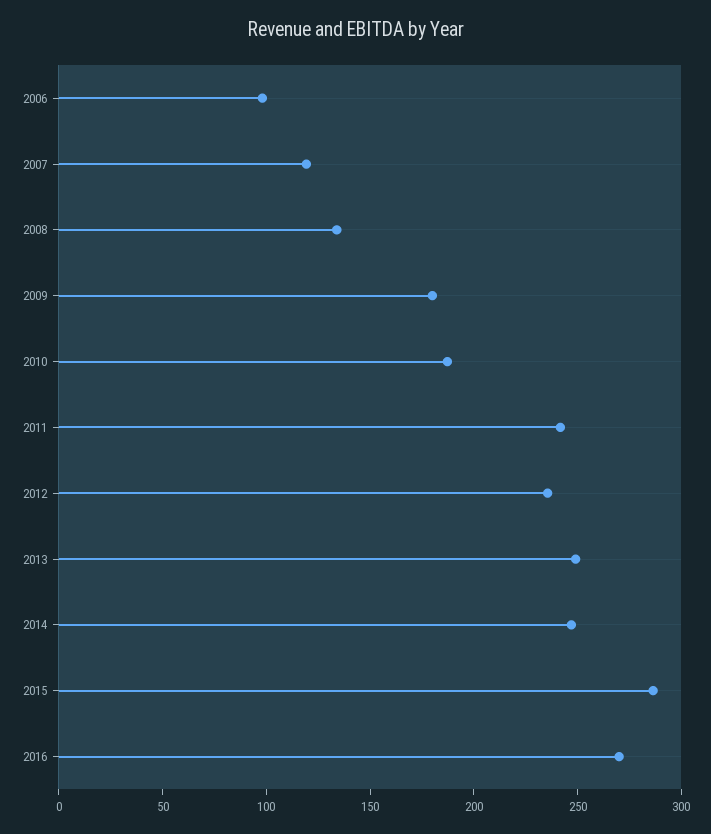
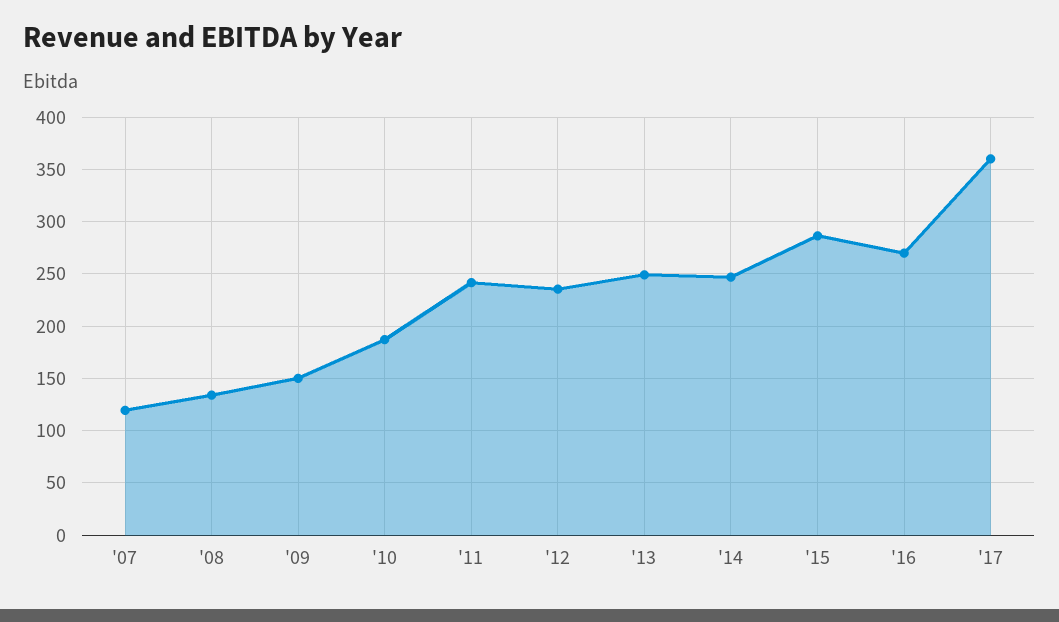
2006: 100 -> none
2009: 180 -> 150
'17: none -> 360

